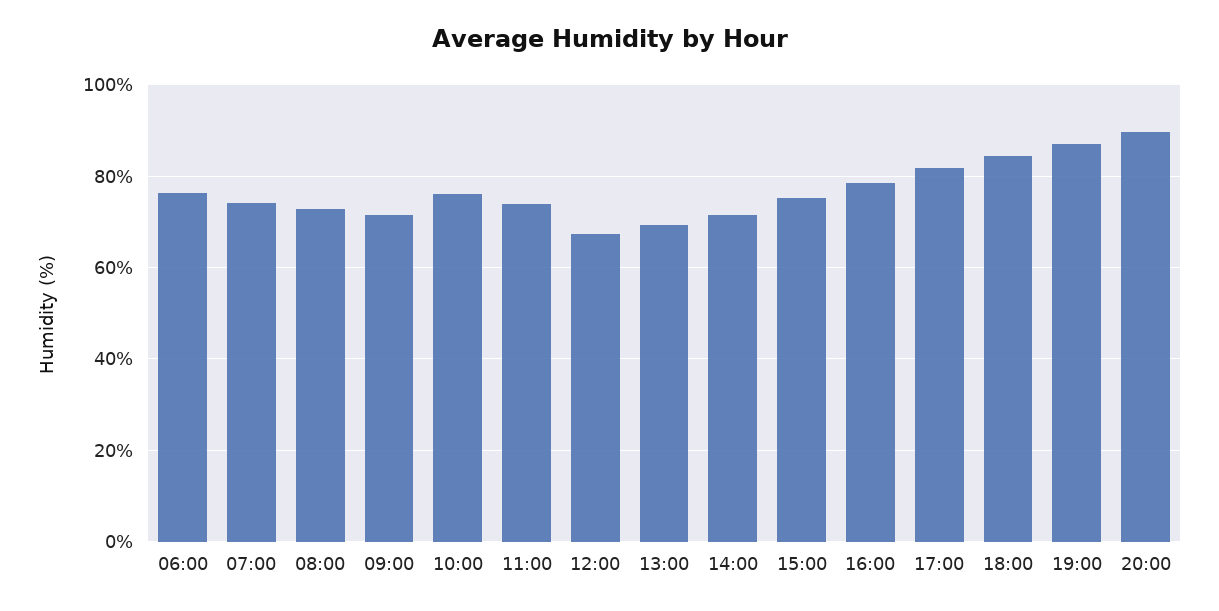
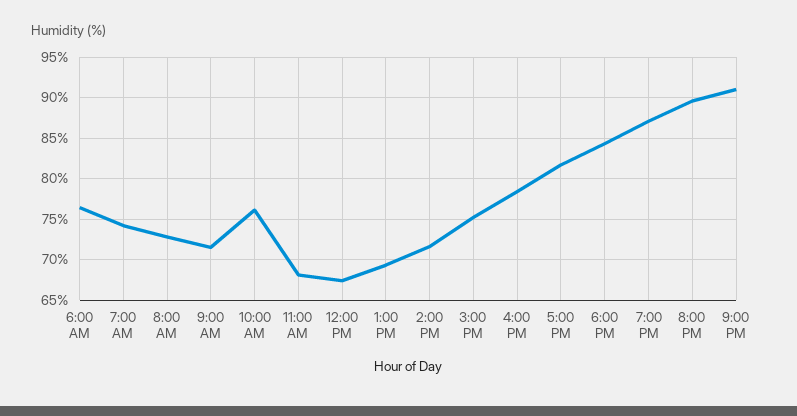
11:00: 74 -> 68
9:00 PM: none -> 91

